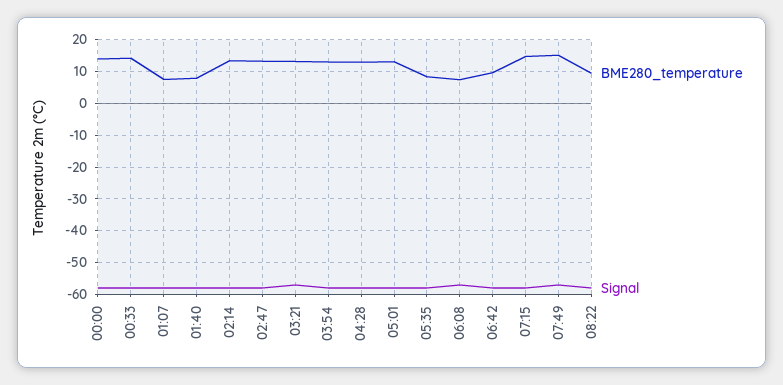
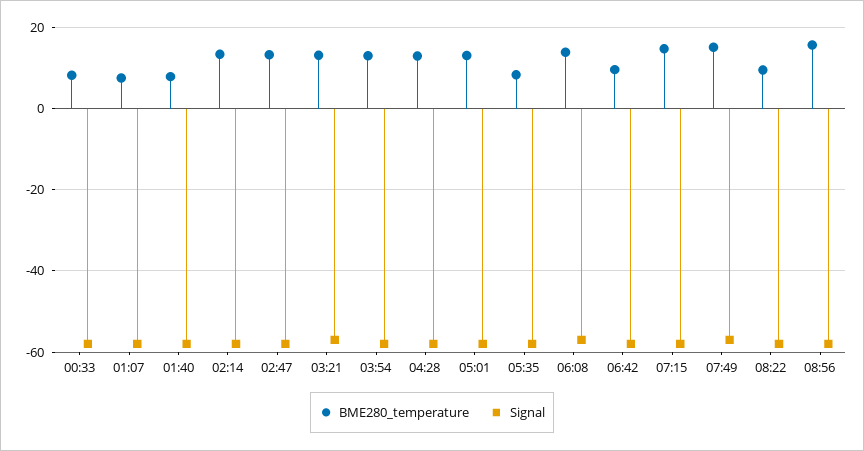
BME280_temperature, 00:00: 14 -> none
Signal, 00:00: -58 -> none
BME280_temperature, 00:33: 14 -> 8
BME280_temperature, 06:08: 8 -> 14
BME280_temperature, 08:56: none -> 16
Signal, 08:56: none -> -58

